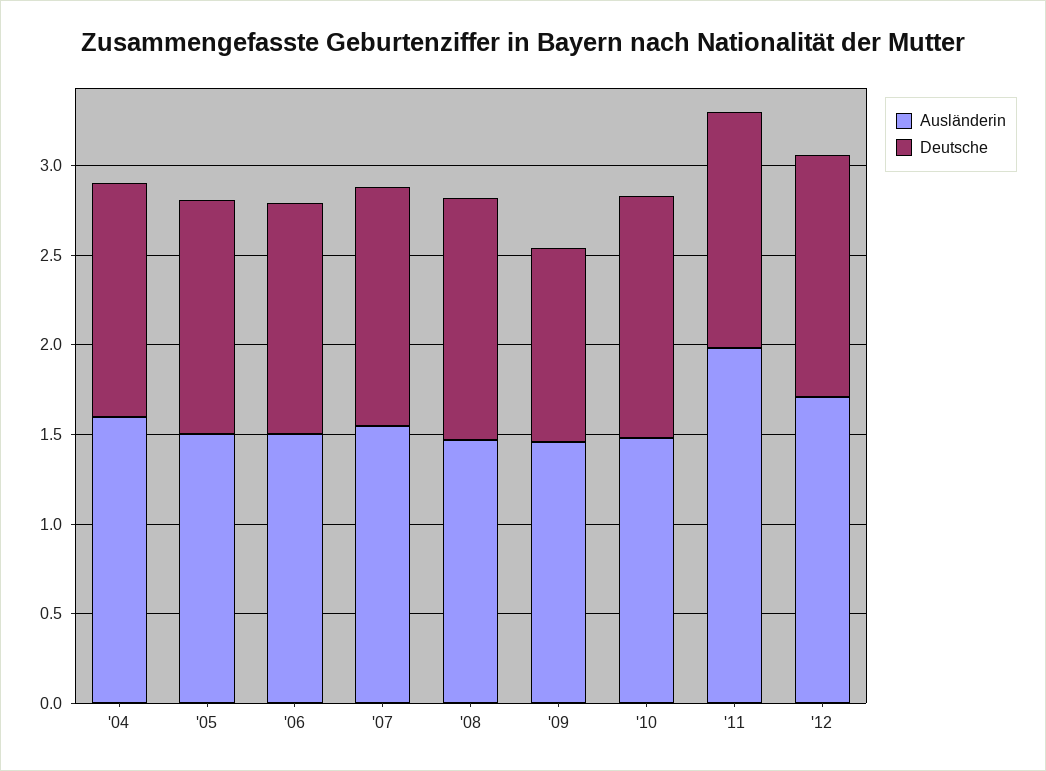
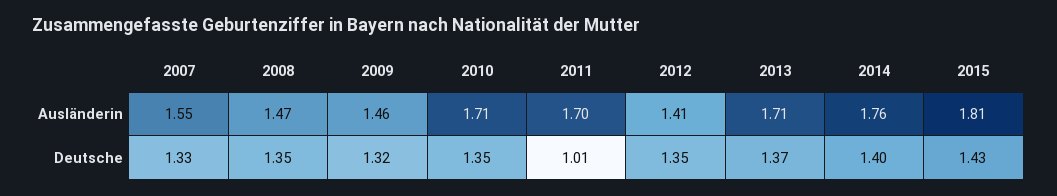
Ausländerin, '04: 1.6 -> none
Deutsche, '04: 1.3 -> none
Ausländerin, '05: 1.5 -> none
Deutsche, '05: 1.3 -> none
Ausländerin, '06: 1.5 -> none
Deutsche, '06: 1.3 -> none
Deutsche, '09: 1.1 -> 1.32
Ausländerin, '10: 1.5 -> 1.71
Ausländerin, '11: 2 -> 1.7
Deutsche, '11: 1.3 -> 1.01
Ausländerin, '12: 1.7 -> 1.41
Ausländerin, 2013: none -> 1.71
Ausländerin, 2014: none -> 1.76
Ausländerin, 2015: none -> 1.81
Deutsche, 2013: none -> 1.37
Deutsche, 2014: none -> 1.4
Deutsche, 2015: none -> 1.43

